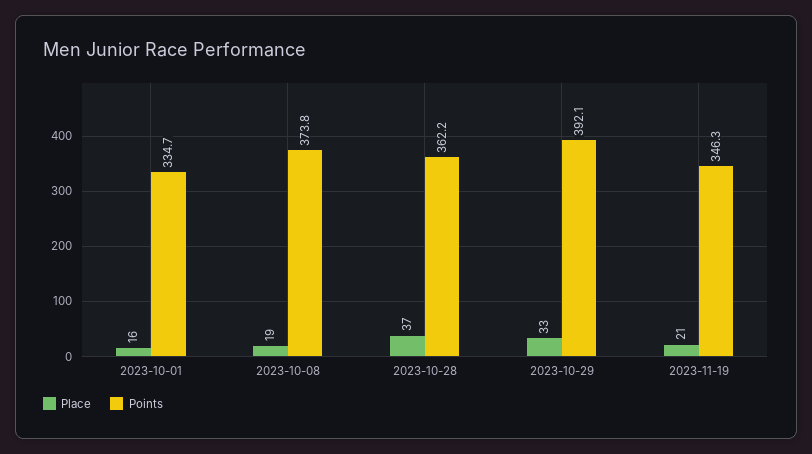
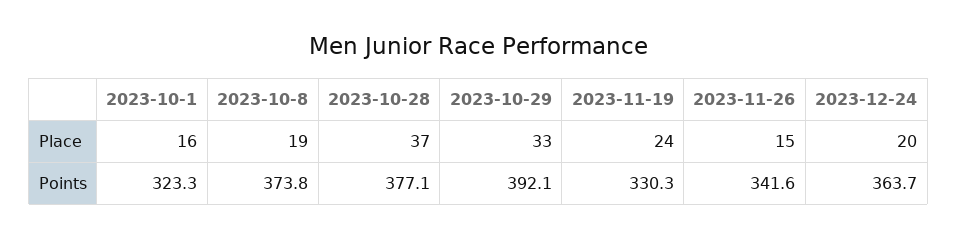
Points, 2023-10-01: 334.7 -> 323.3
Points, 2023-10-28: 362.2 -> 377.1
Place, 2023-11-19: 21 -> 24
Points, 2023-11-19: 346.3 -> 330.3
Place, 2023-11-26: none -> 15
Place, 2023-12-24: none -> 20
Points, 2023-11-26: none -> 341.6
Points, 2023-12-24: none -> 363.7

